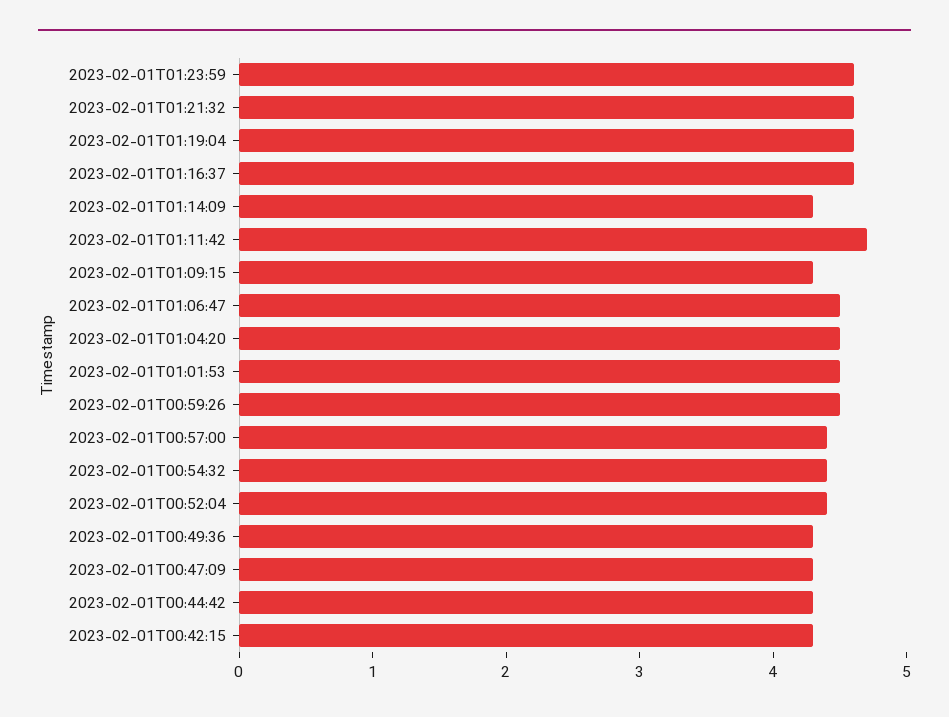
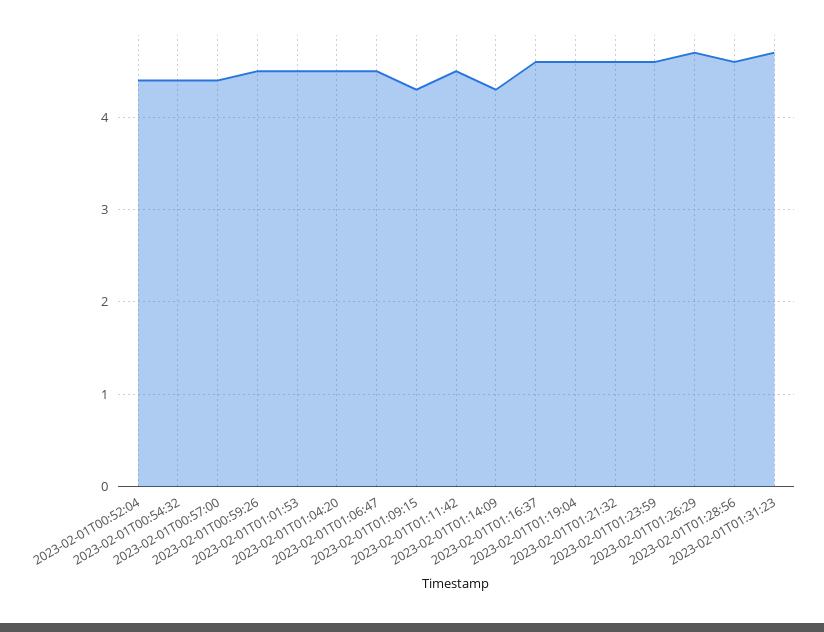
2023-02-01T01:11:42: 4.7 -> 4.5
2023-02-01T00:49:36: 4.3 -> none
2023-02-01T00:47:09: 4.3 -> none
2023-02-01T00:44:42: 4.3 -> none
2023-02-01T00:42:15: 4.3 -> none
2023-02-01T01:26:29: none -> 4.7
2023-02-01T01:28:56: none -> 4.6
2023-02-01T01:31:23: none -> 4.7

